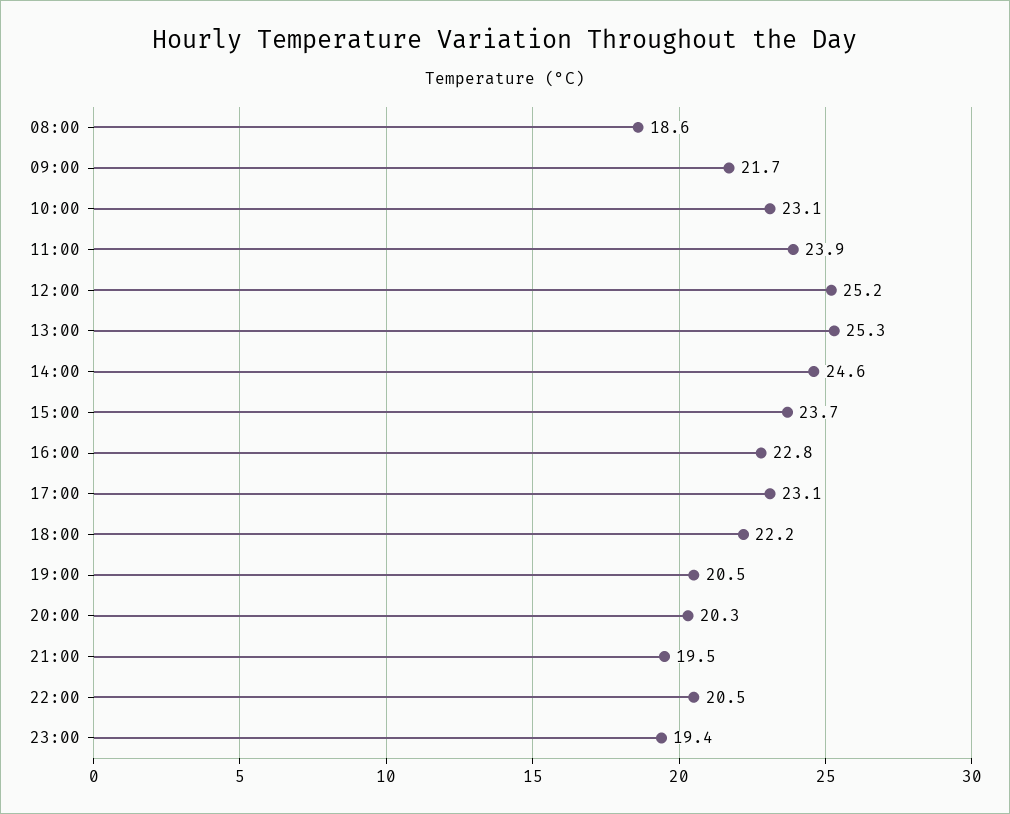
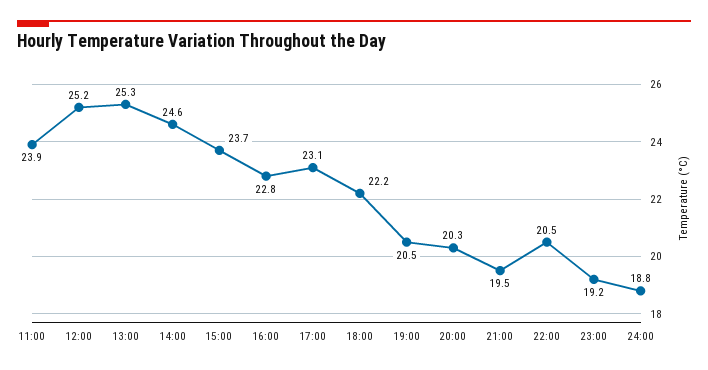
08:00: 18.6 -> none
09:00: 21.7 -> none
10:00: 23.1 -> none
23:00: 19.4 -> 19.2
24:00: none -> 18.8

